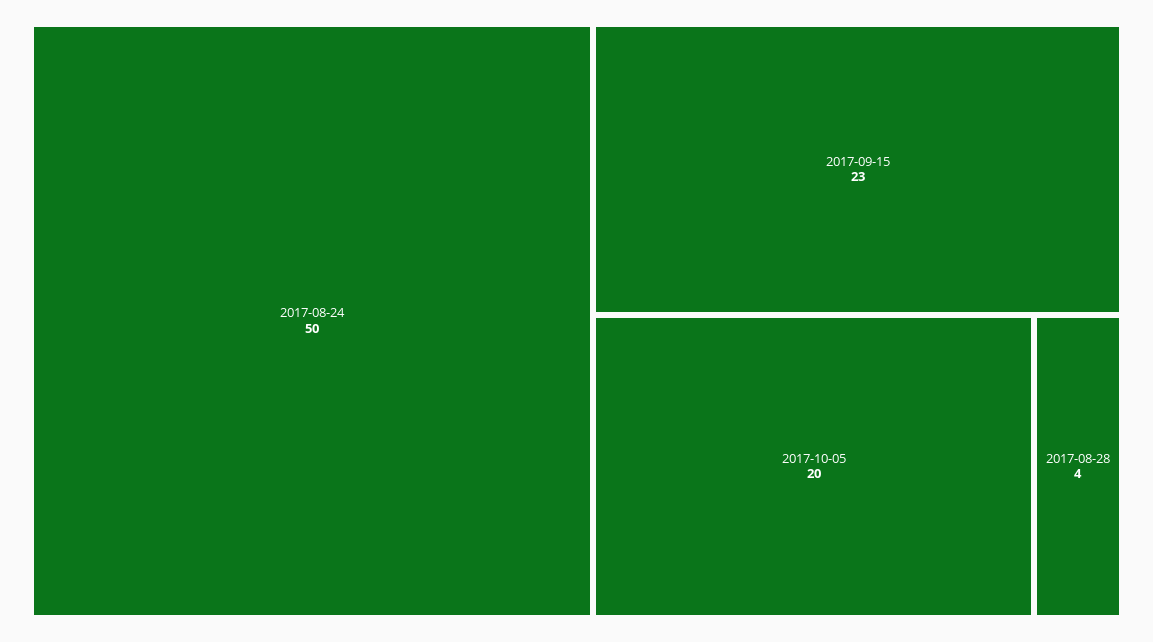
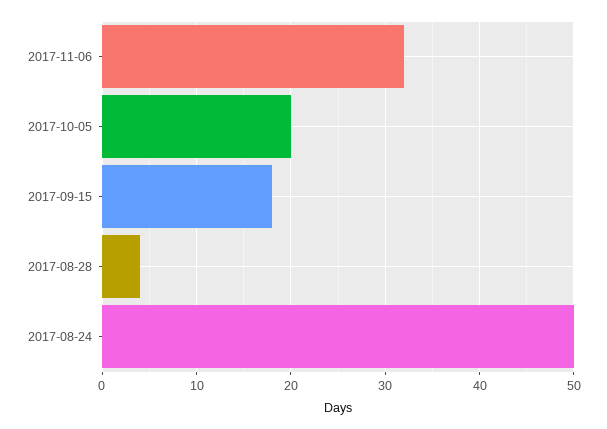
2017-09-15: 23 -> 18
2017-11-06: none -> 32

